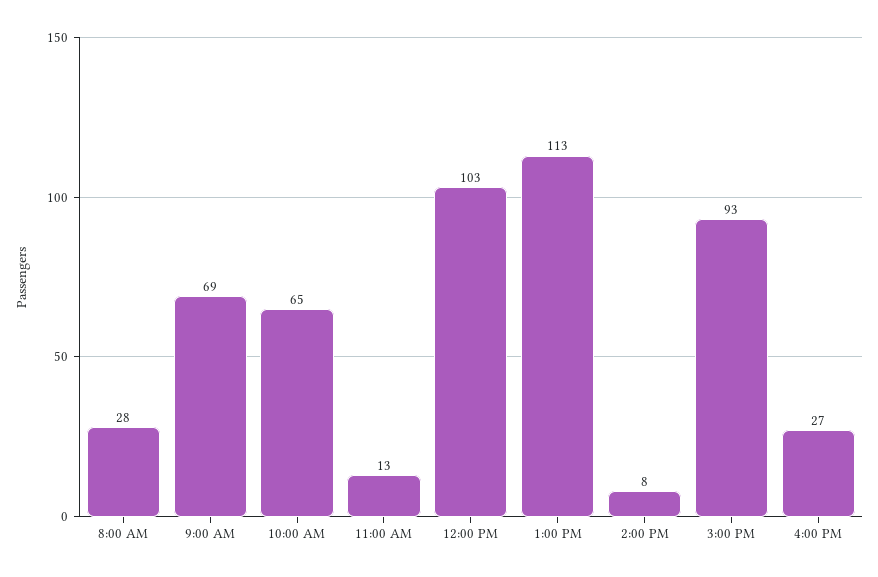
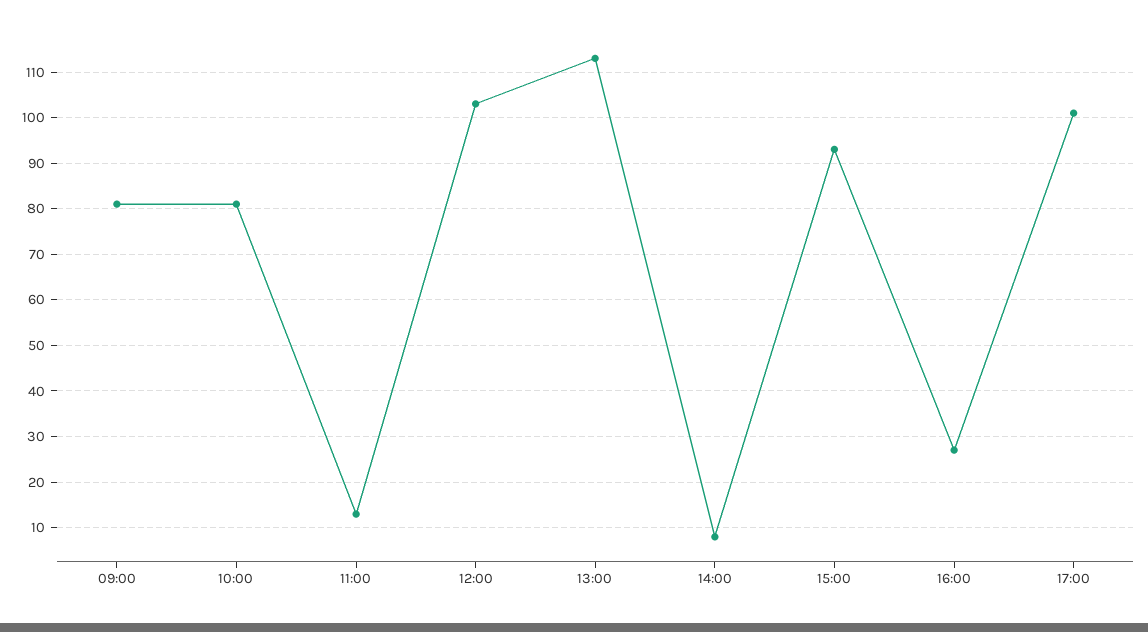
8:00 AM: 28 -> none
9:00 AM: 69 -> 80
10:00 AM: 65 -> 80
17:00: none -> 100

